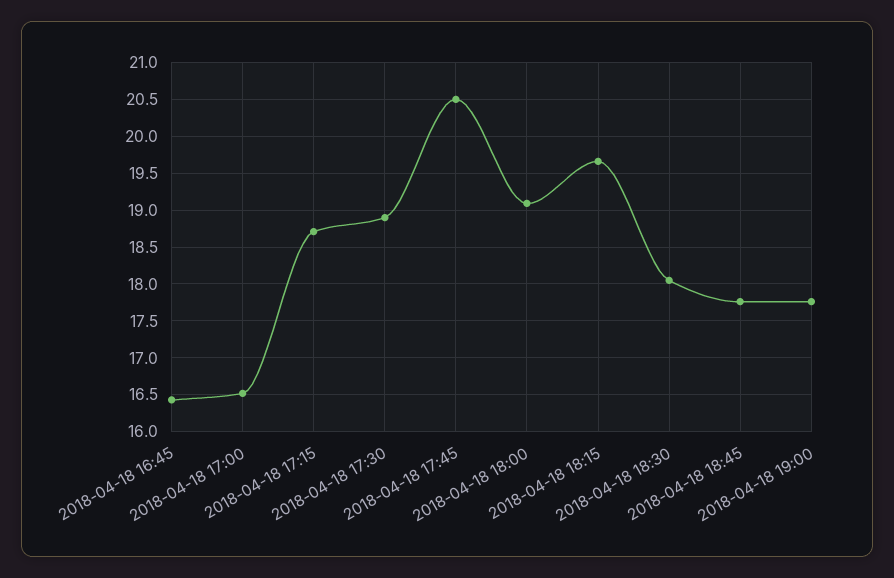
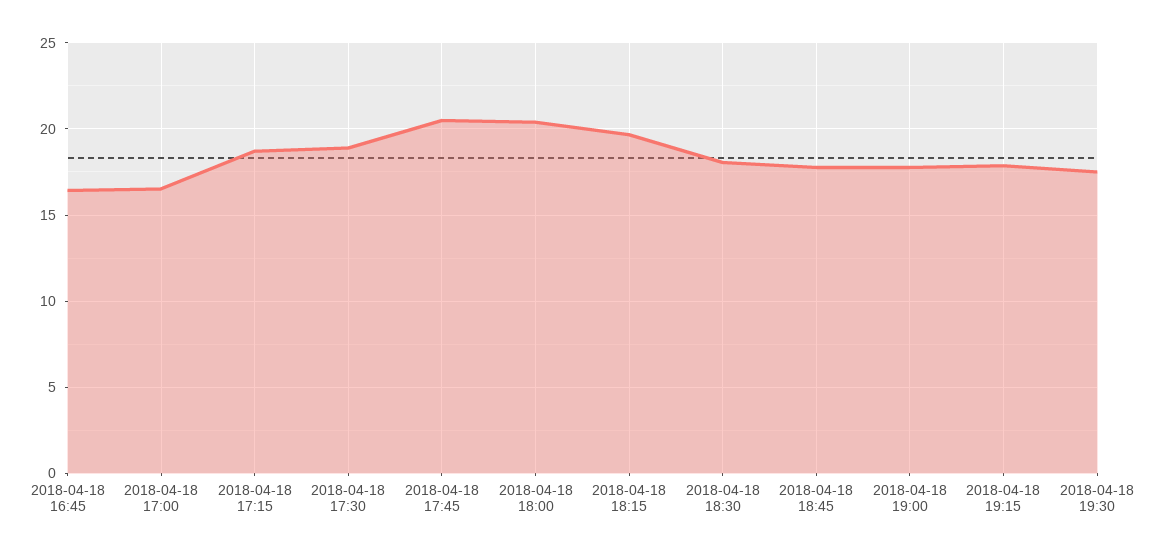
2018-04-18 18:00: 19.1 -> 20.5
2018-04-18 19:15: none -> 18
2018-04-18 19:30: none -> 17.5

